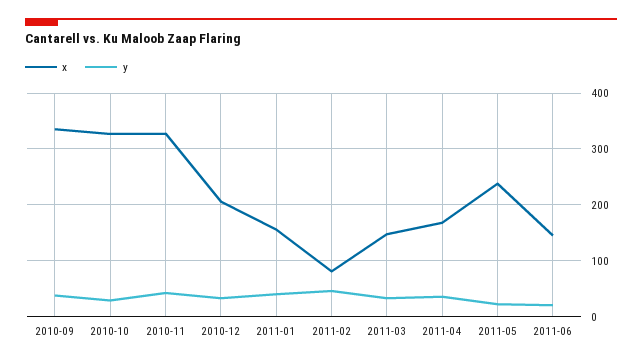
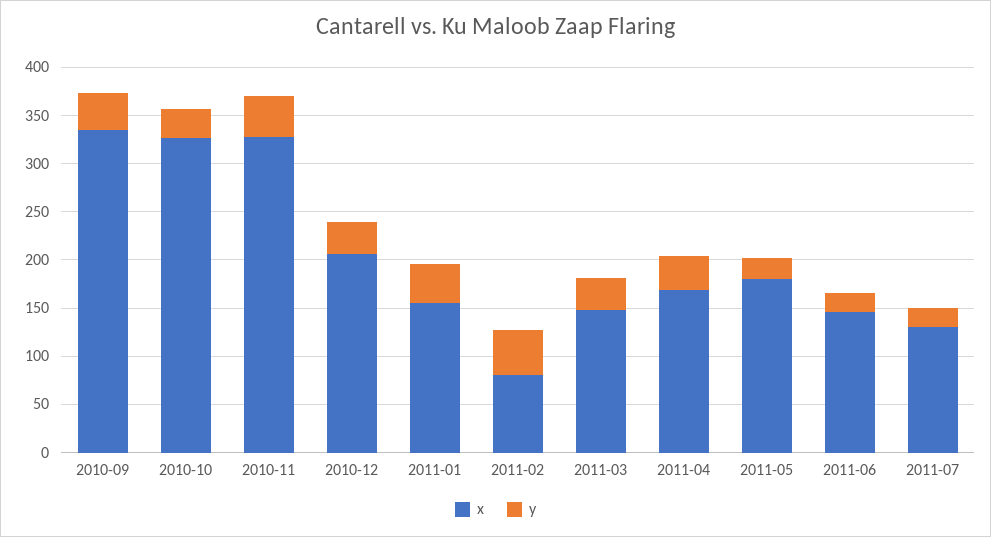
x, 2011-05: 240 -> 180
x, 2011-07: none -> 130
y, 2011-07: none -> 20

